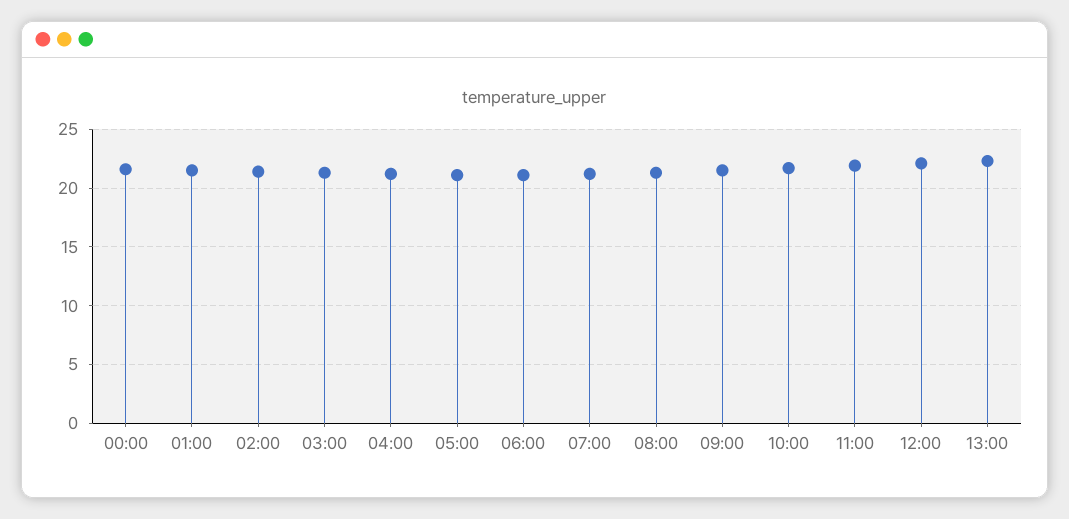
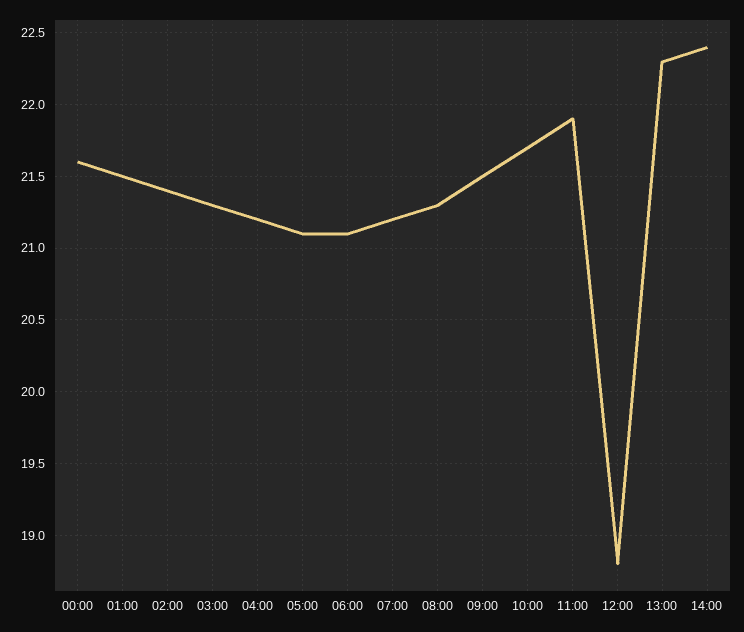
12:00: 22 -> 18.8
14:00: none -> 22.4

